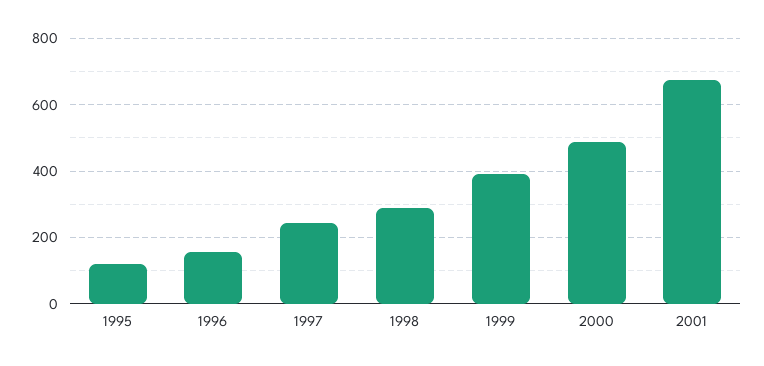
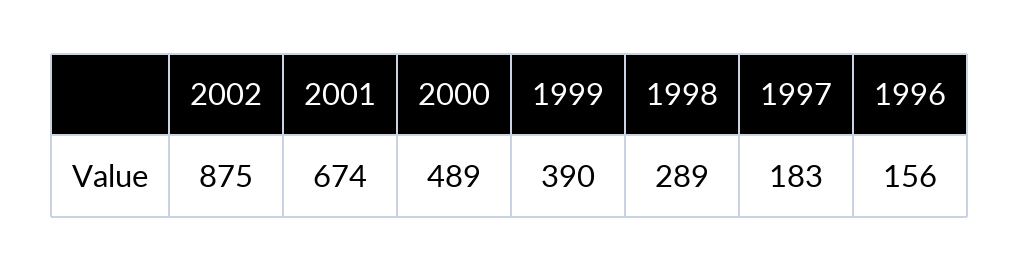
1995: 120 -> none
1997: 240 -> 183
2002: none -> 875

